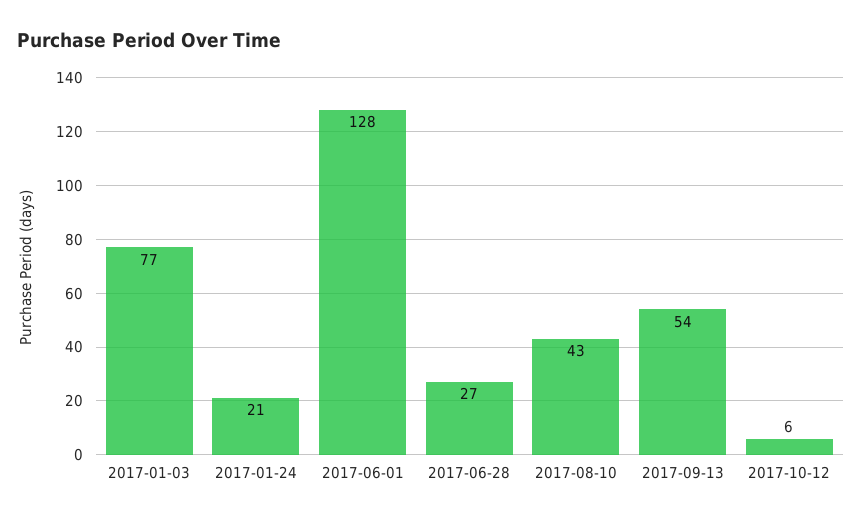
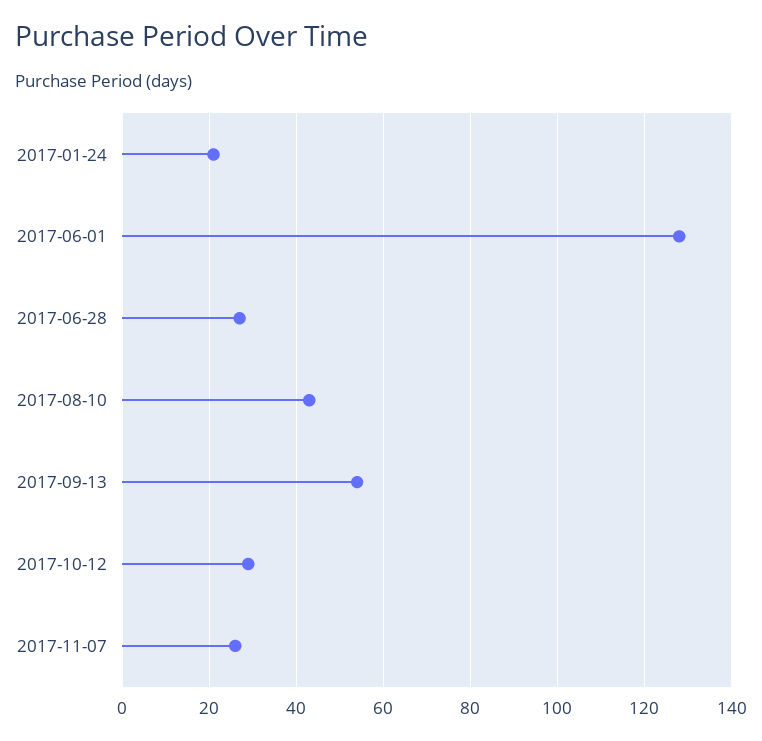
2017-01-03: 77 -> none
2017-10-12: 6 -> 30
2017-11-07: none -> 25

